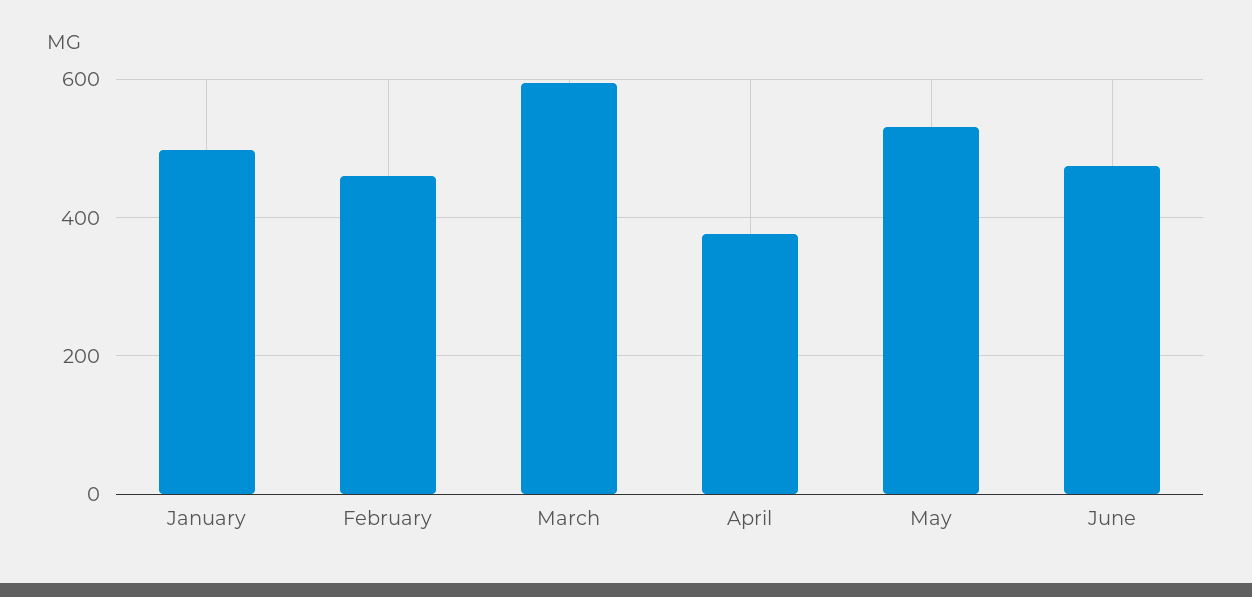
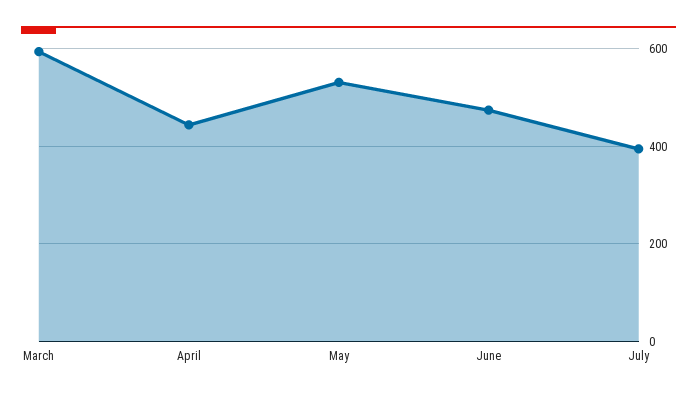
January: 500 -> none
February: 460 -> none
April: 380 -> 440
July: none -> 400

